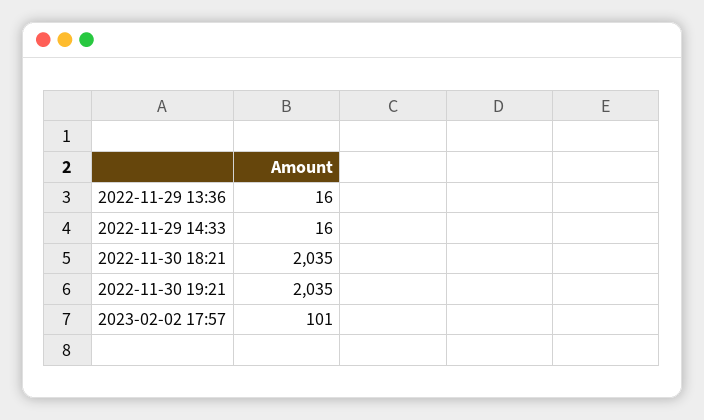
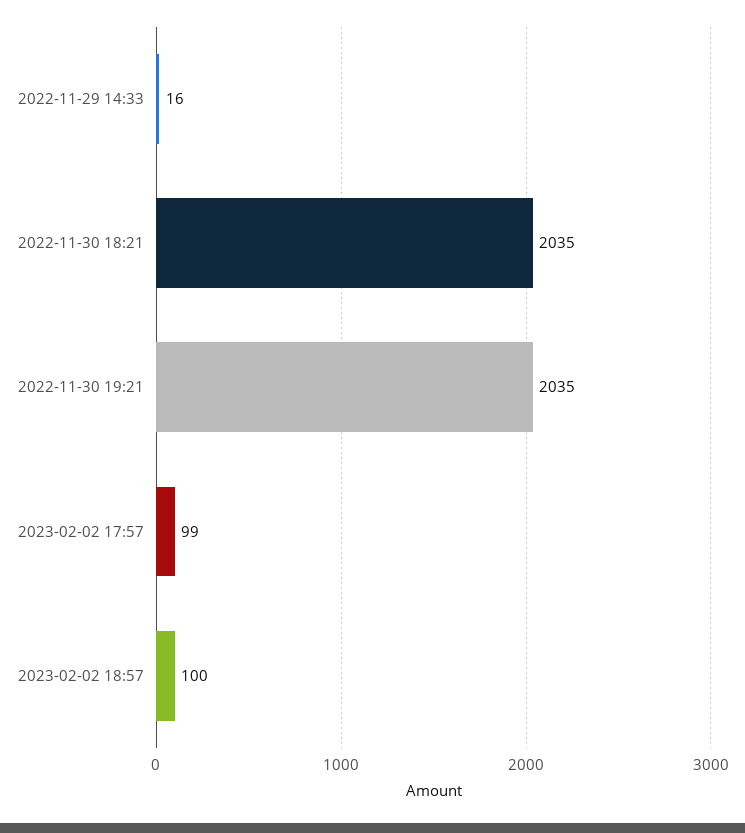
2022-11-29 13:36: 16 -> none
2023-02-02 17:57: 101 -> 99
2023-02-02 18:57: none -> 100

